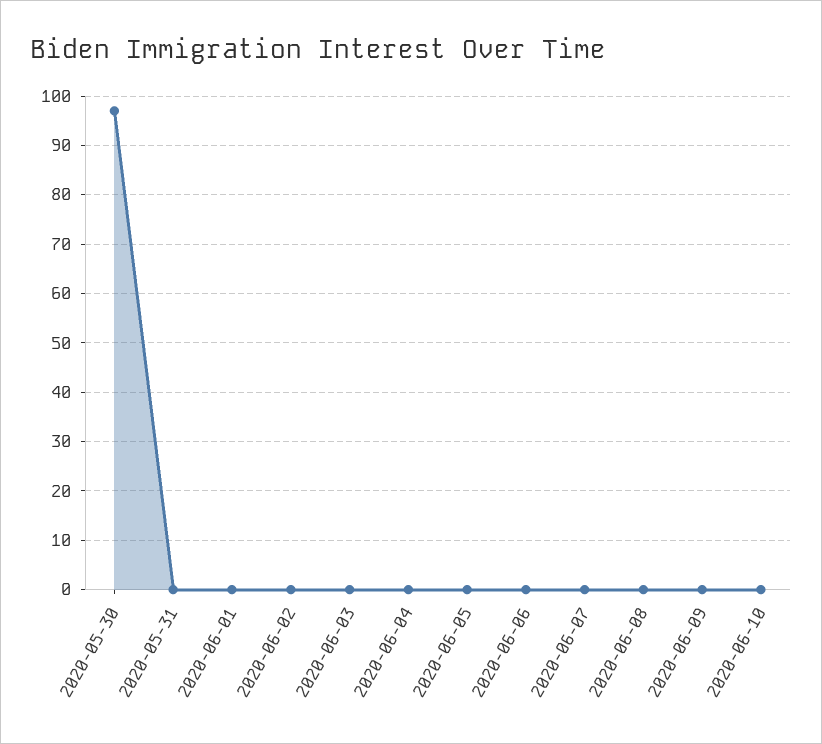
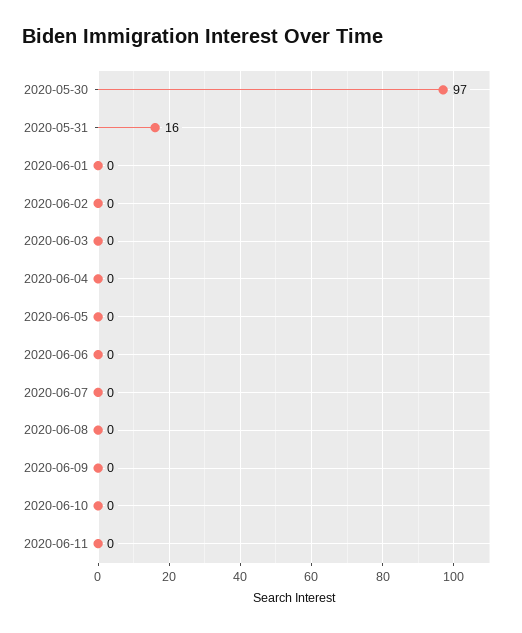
2020-05-31: 0 -> 16
2020-06-11: none -> 0

